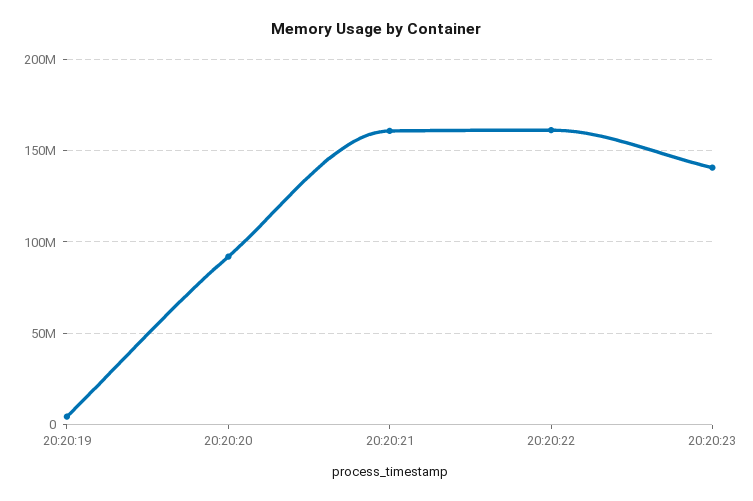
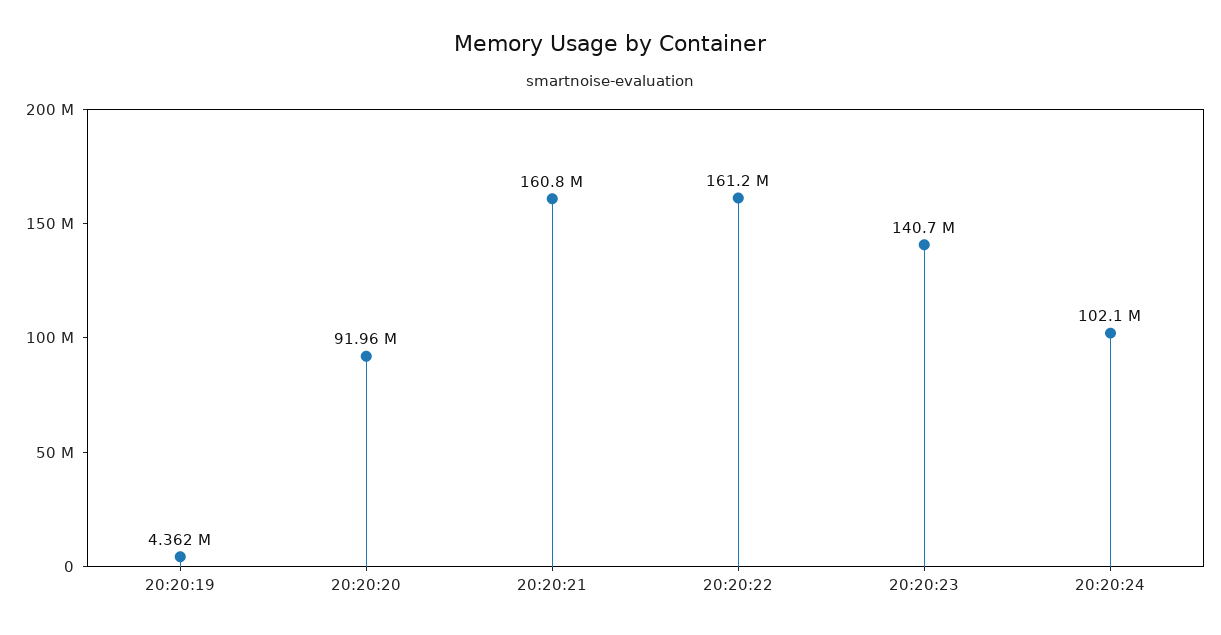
20:20:24: none -> 102100000

